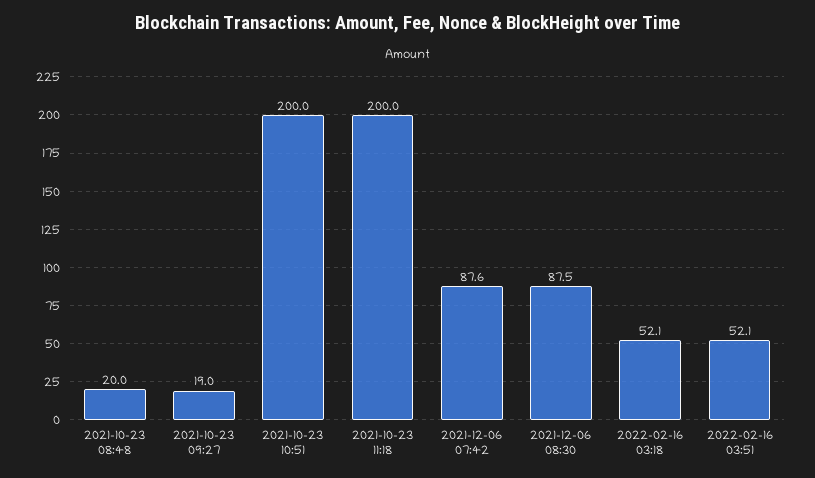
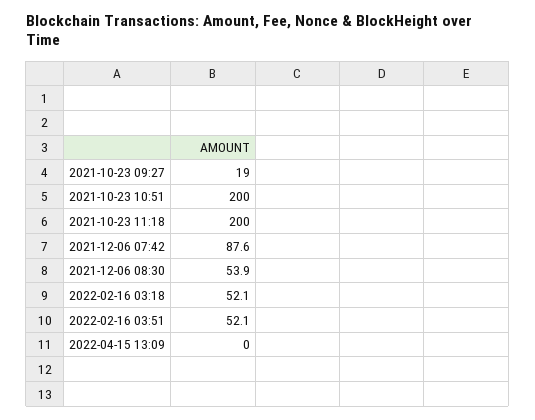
2021-10-23 08:48: 20 -> none
2021-12-06 08:30: 87.5 -> 53.9
2022-04-15 13:09: none -> 0

